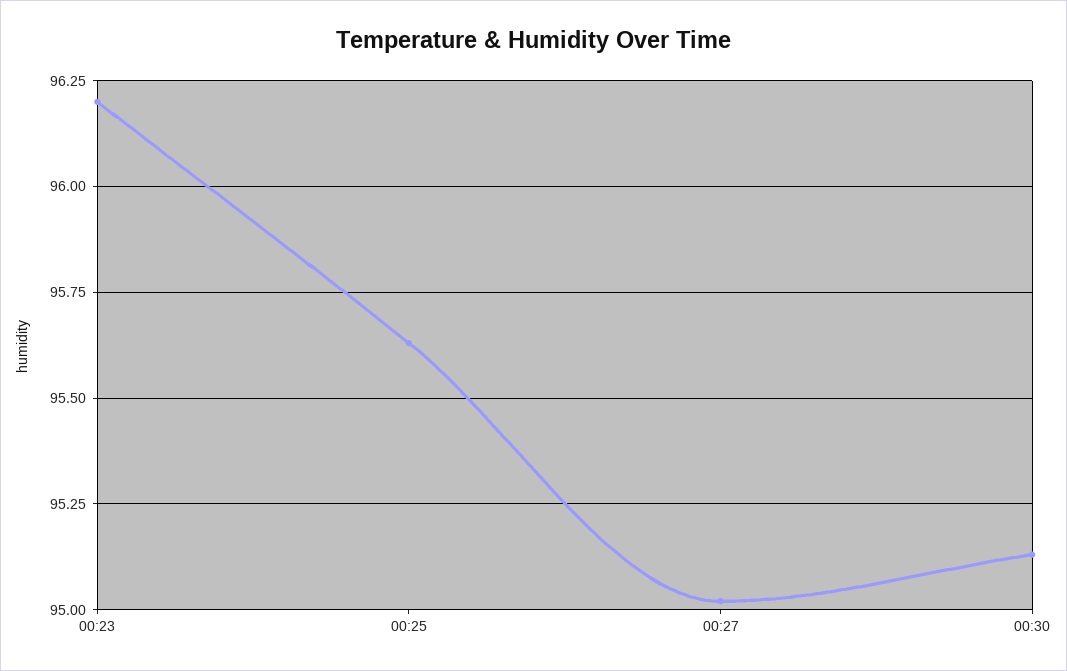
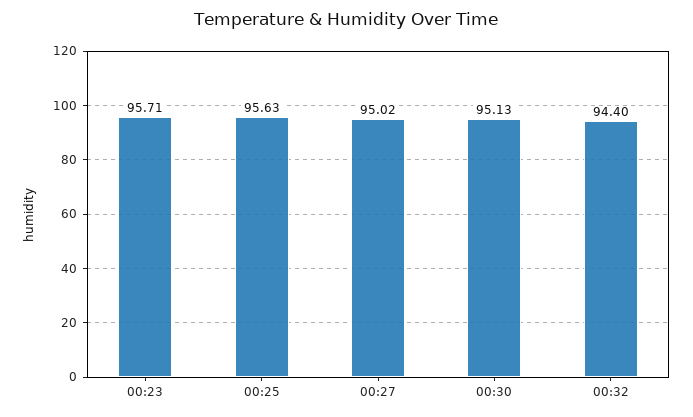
00:23: 96.2 -> 95.71
00:32: none -> 94.4

